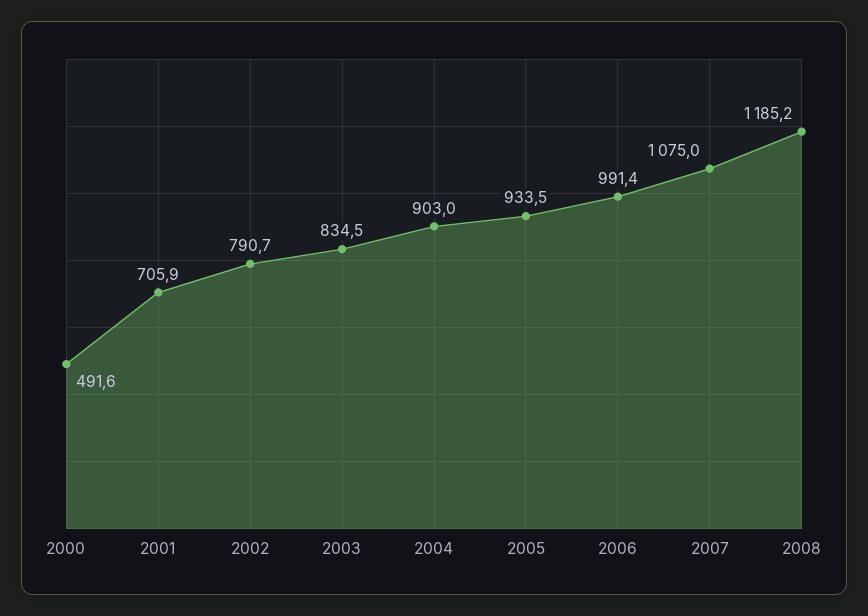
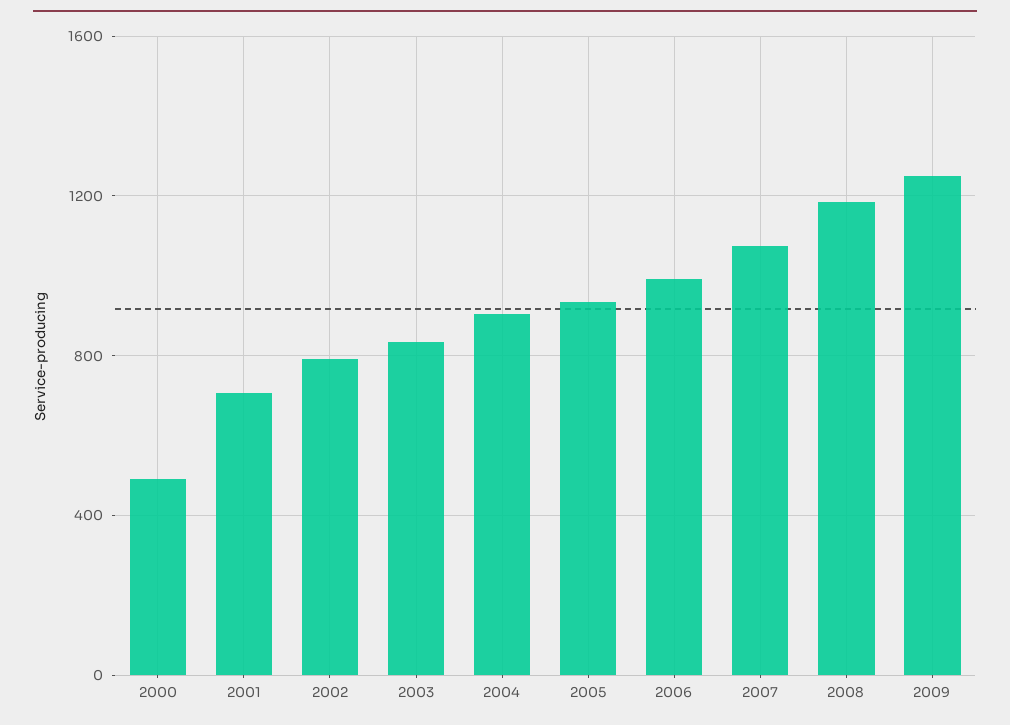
2009: none -> 1250

